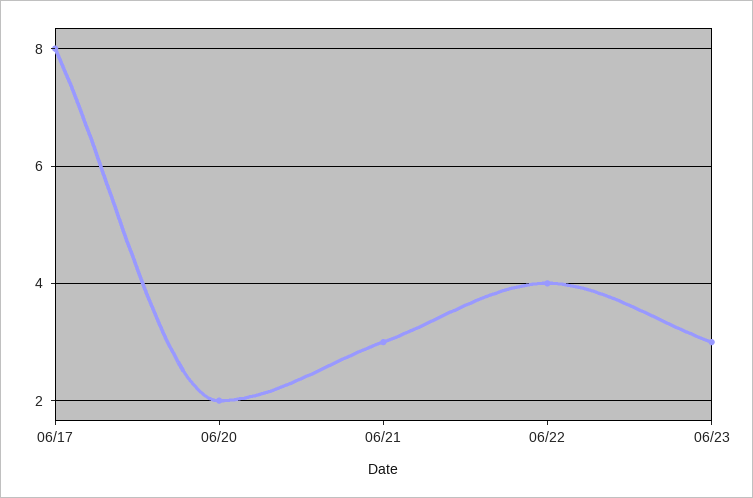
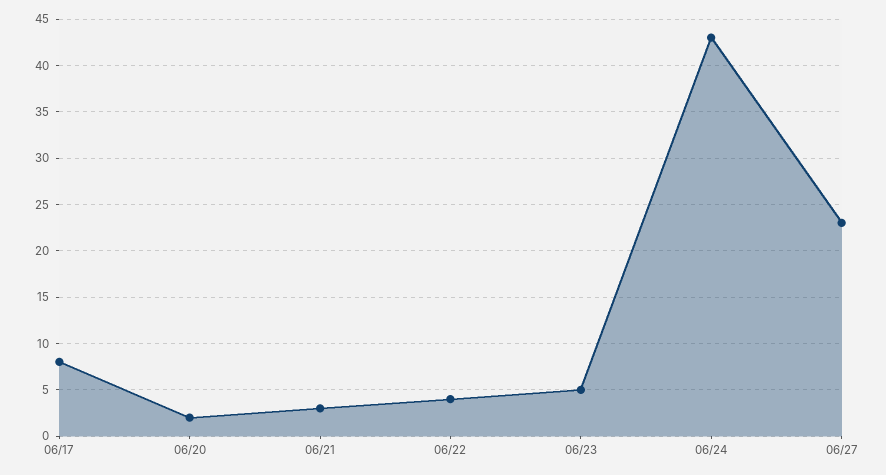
06/23: 3 -> 5
06/24: none -> 43
06/27: none -> 23

